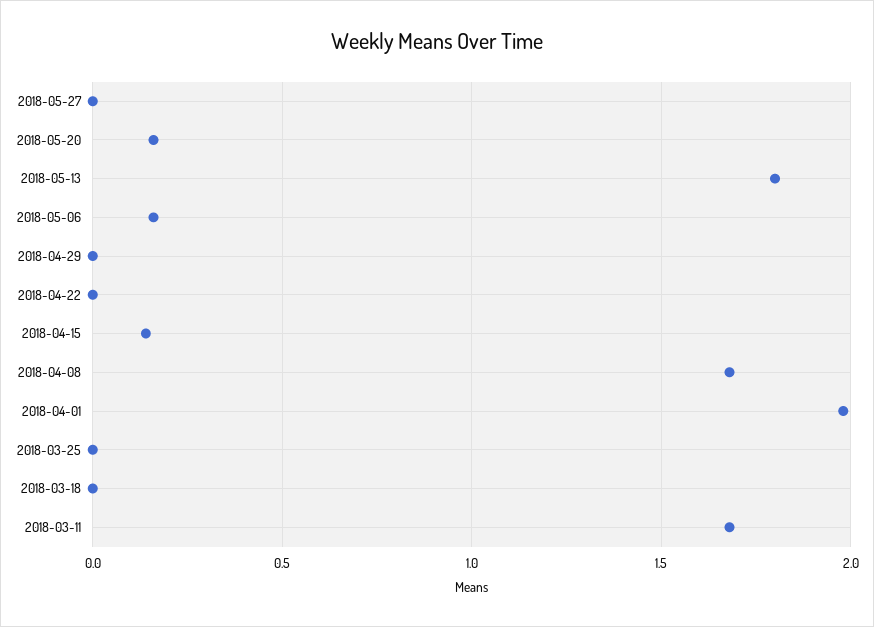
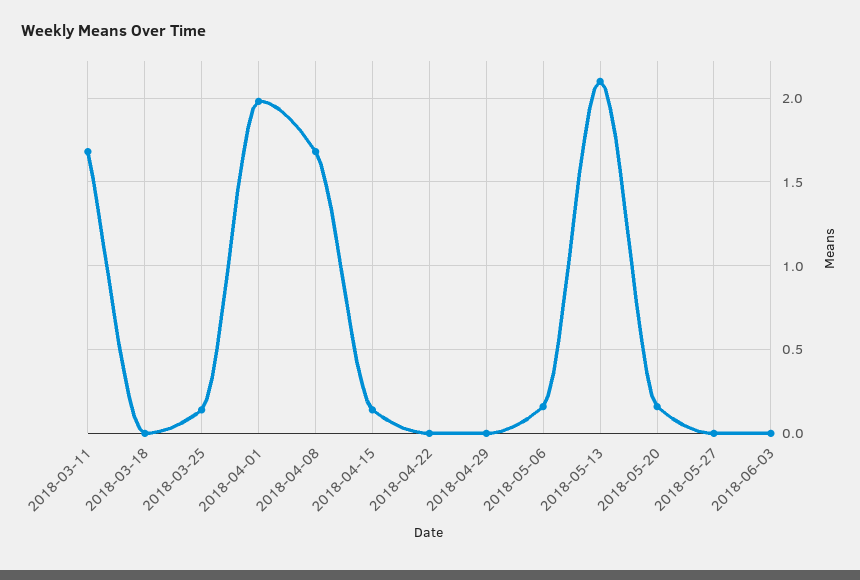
2018-05-13: 1.8 -> 2.1
2018-03-25: 0 -> 0.15
2018-06-03: none -> 0

